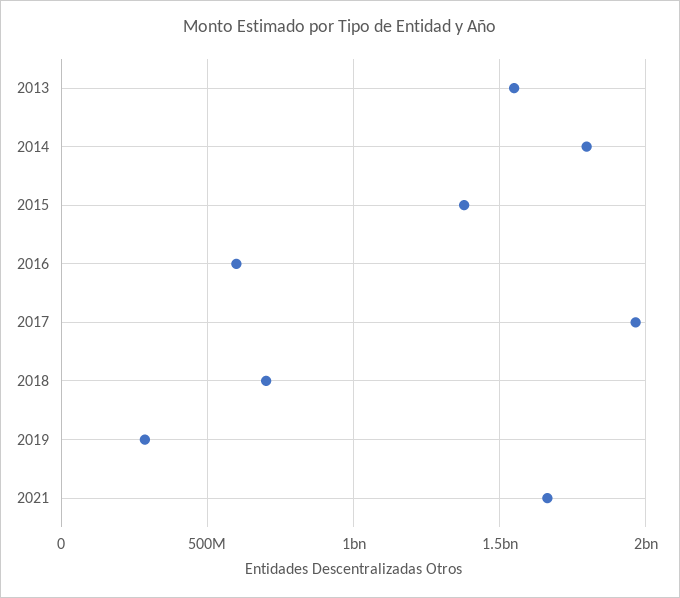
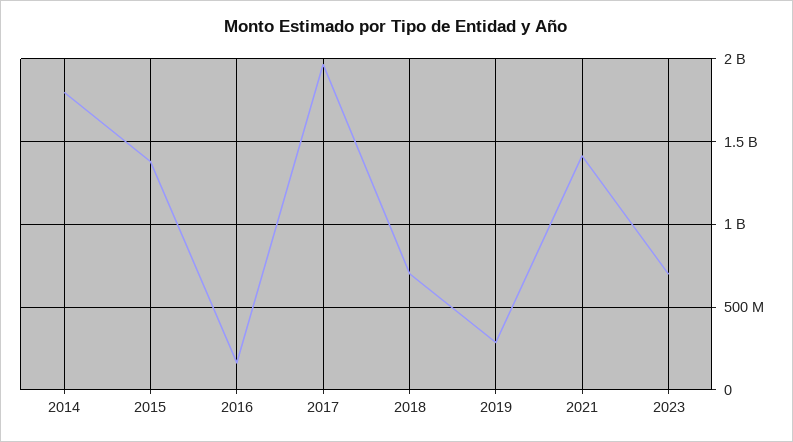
2013: 1550000000 -> none
2016: 600000000 -> 150000000
2021: 1650000000 -> 1400000000
2023: none -> 700000000

